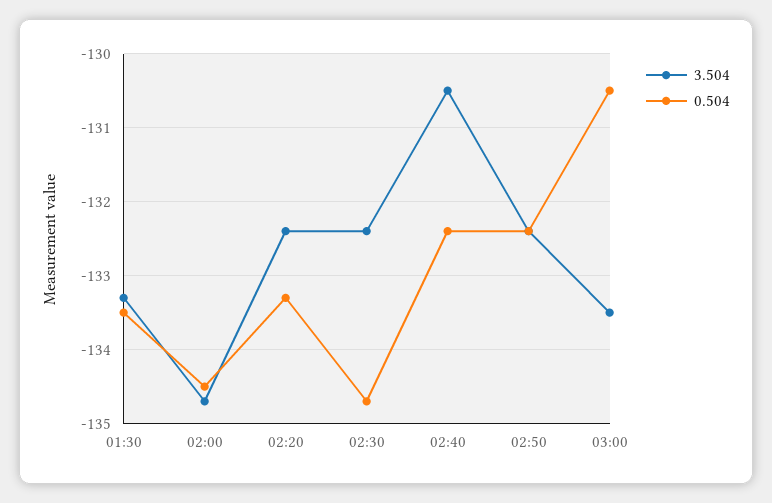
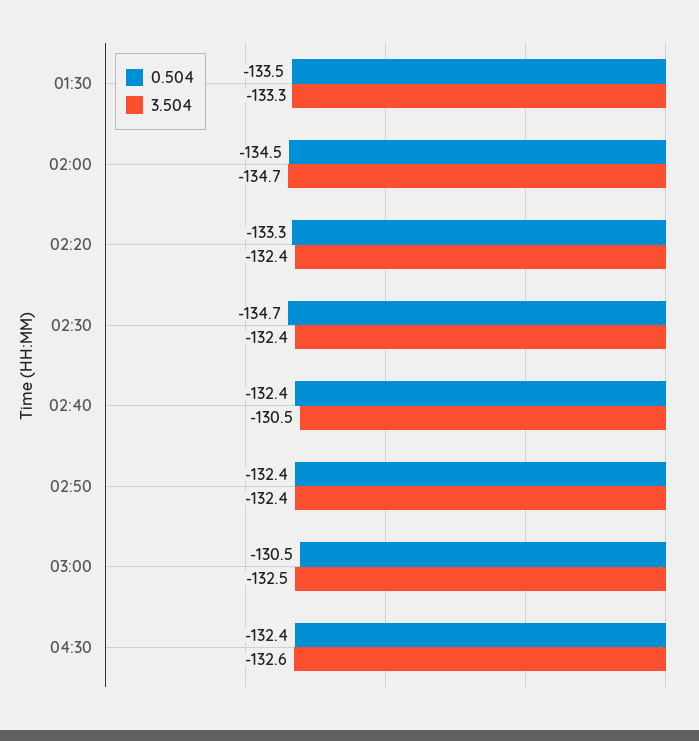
3.504, 03:00: -133.5 -> -132.5
0.504, 04:30: none -> -132.4
3.504, 04:30: none -> -132.6

